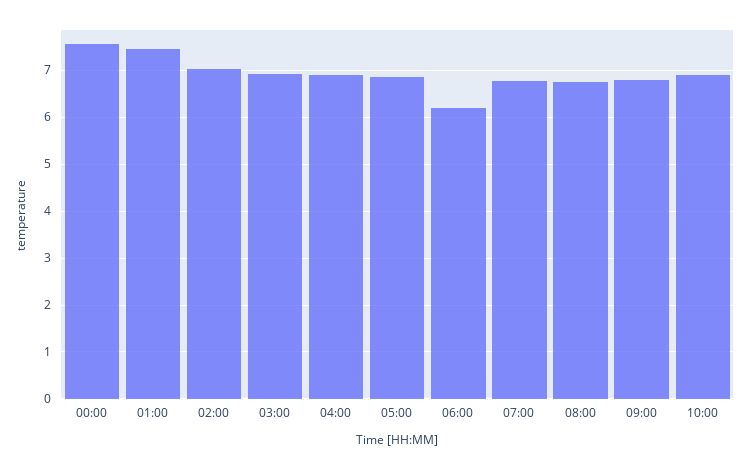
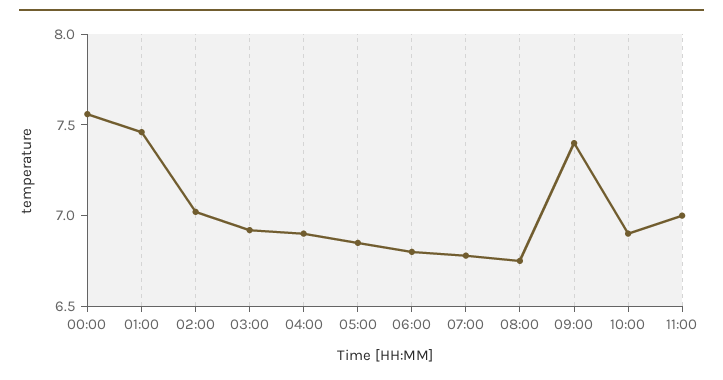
06:00: 6.2 -> 6.8
09:00: 6.8 -> 7.4
11:00: none -> 7

